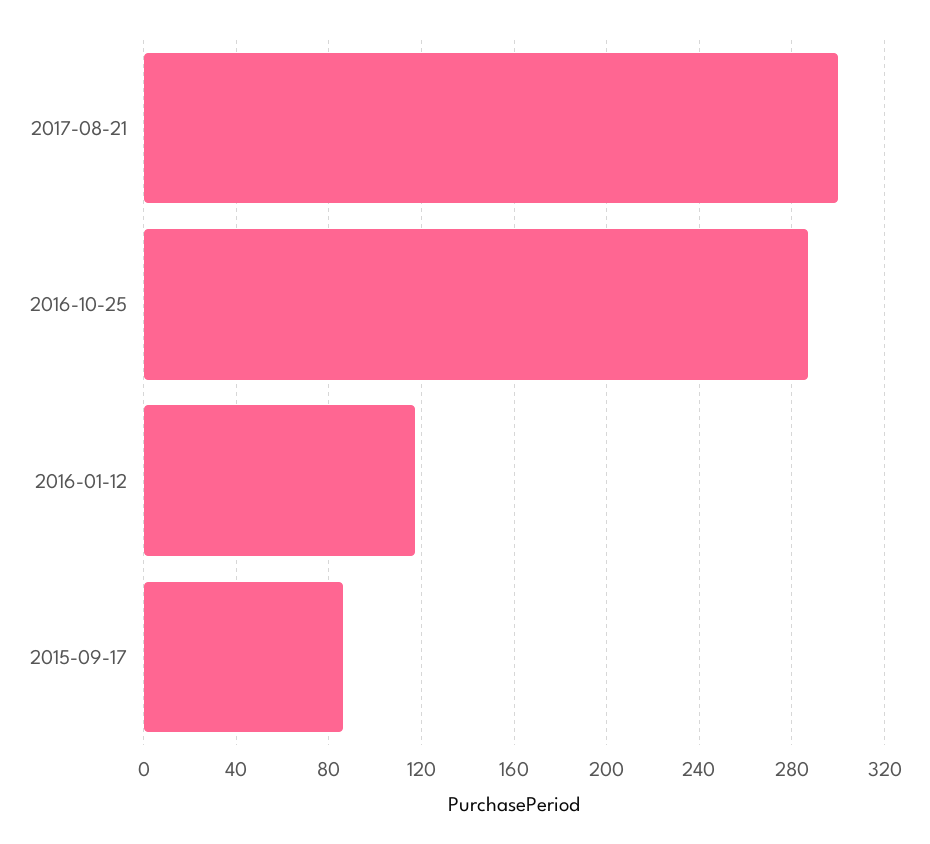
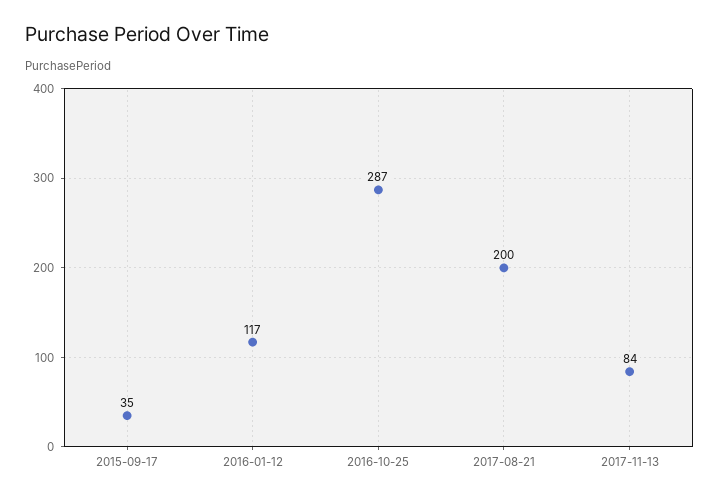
2017-08-21: 300 -> 200
2015-09-17: 85 -> 35
2017-11-13: none -> 84

